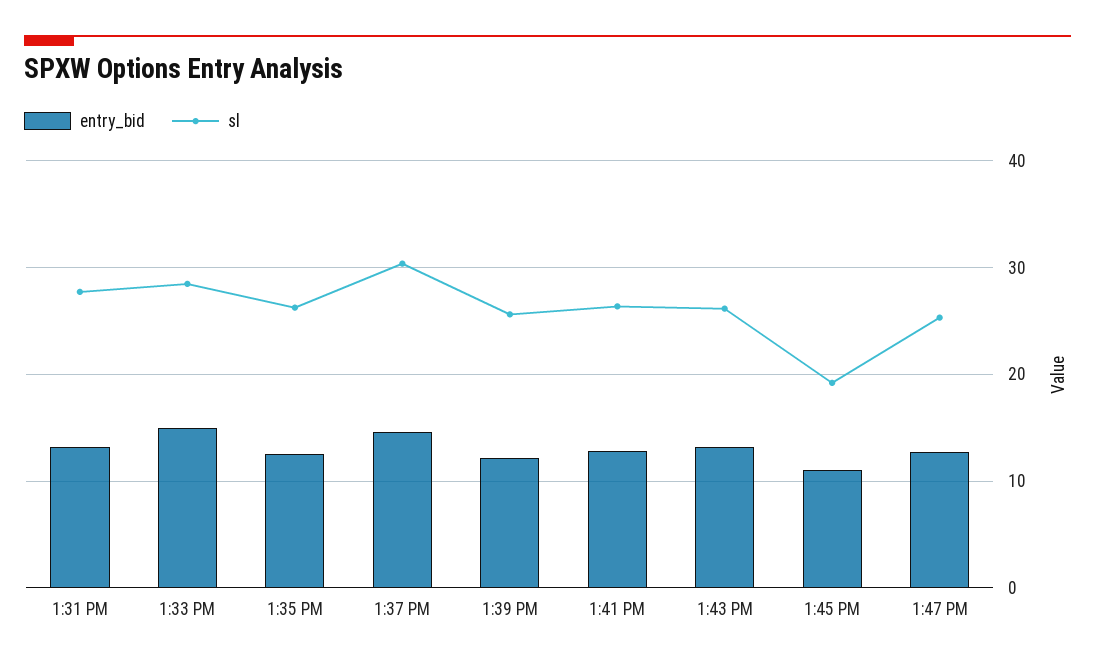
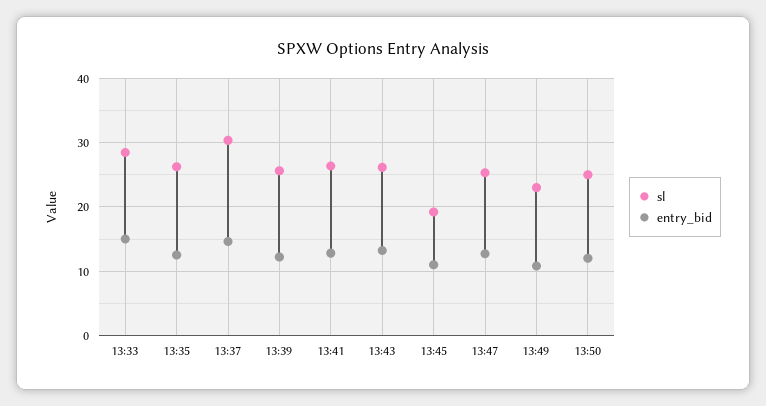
entry_bid, 1:31 PM: 13 -> none
sl, 1:31 PM: 28 -> none
sl, 13:49: none -> 23
entry_bid, 13:49: none -> 11
sl, 13:50: none -> 25
entry_bid, 13:50: none -> 12

